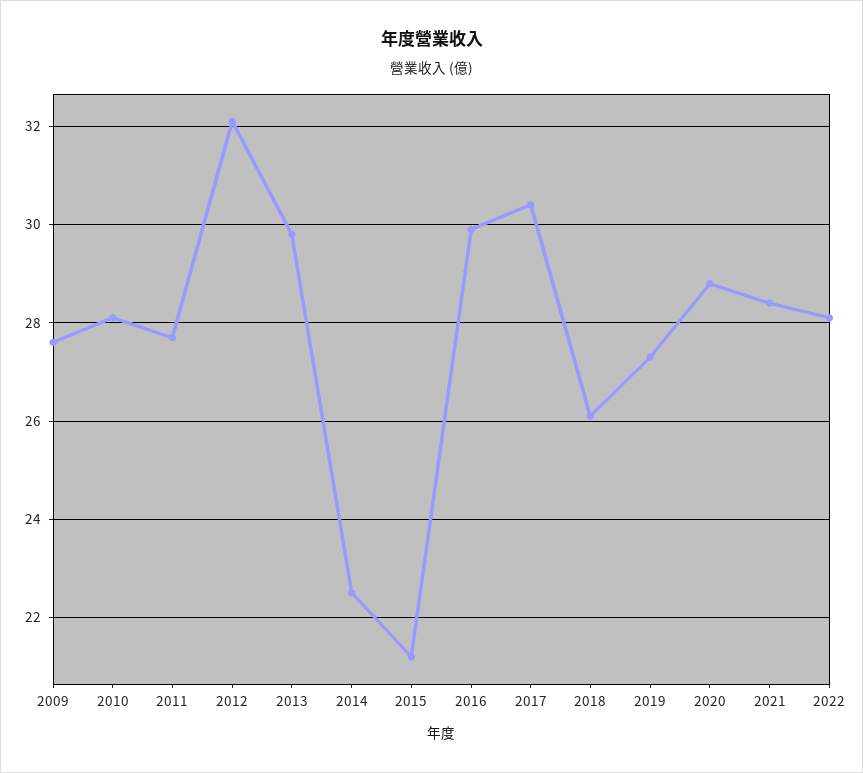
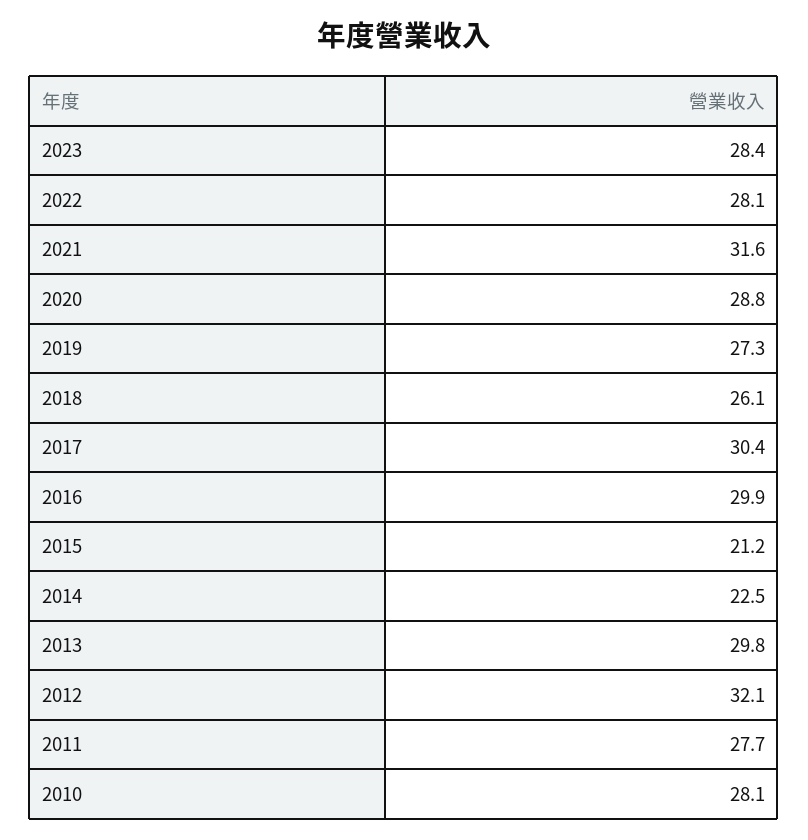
2009: 27.5 -> none
2021: 28.5 -> 31.6
2023: none -> 28.4

